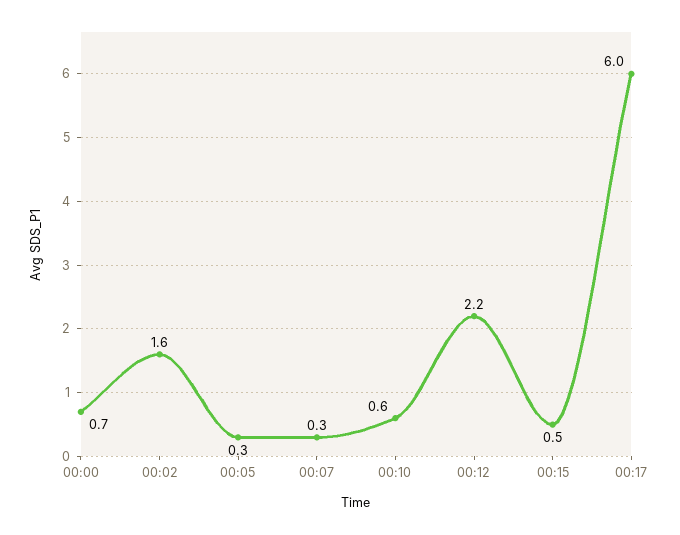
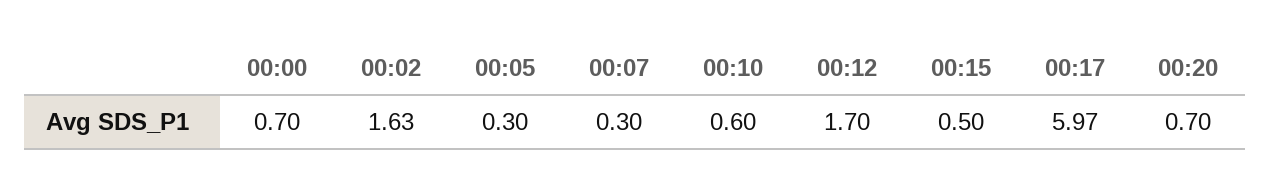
00:12: 2.2 -> 1.7
00:20: none -> 0.7

